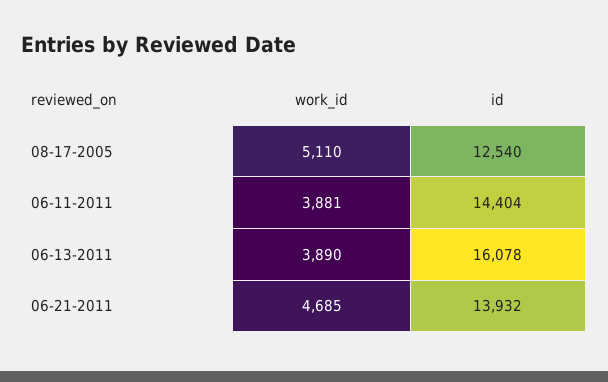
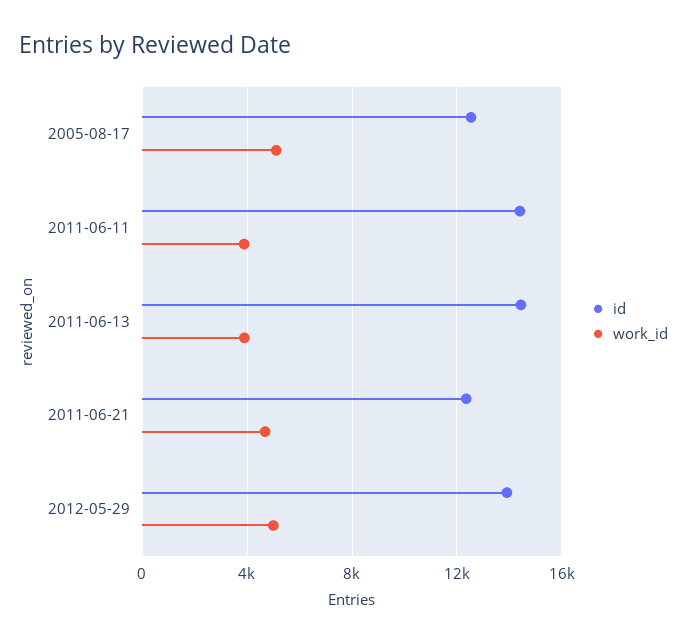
id, 06-13-2011: 16078 -> 14500
id, 06-21-2011: 13932 -> 12500
id, 2012-05-29: none -> 14000
work_id, 2012-05-29: none -> 5000

